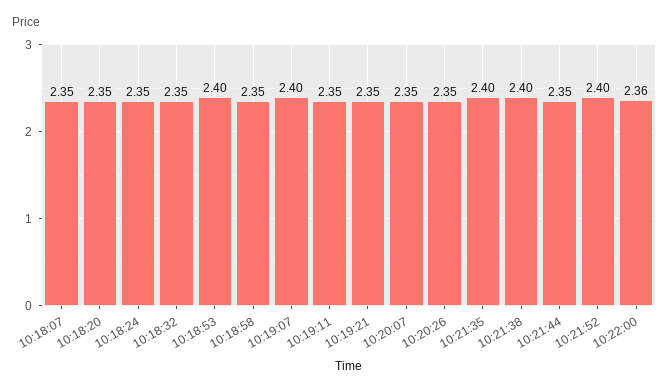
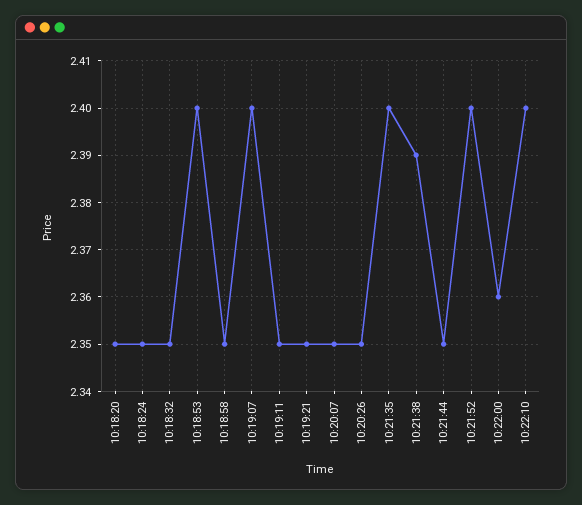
10:18:07: 2.35 -> none
10:21:38: 2.4 -> 2.39
10:22:10: none -> 2.4

